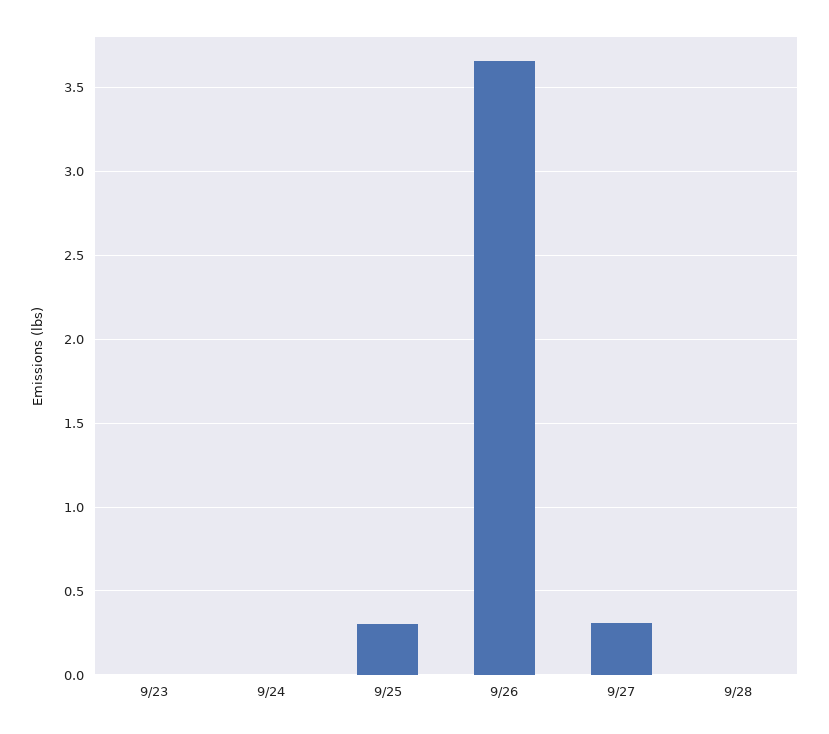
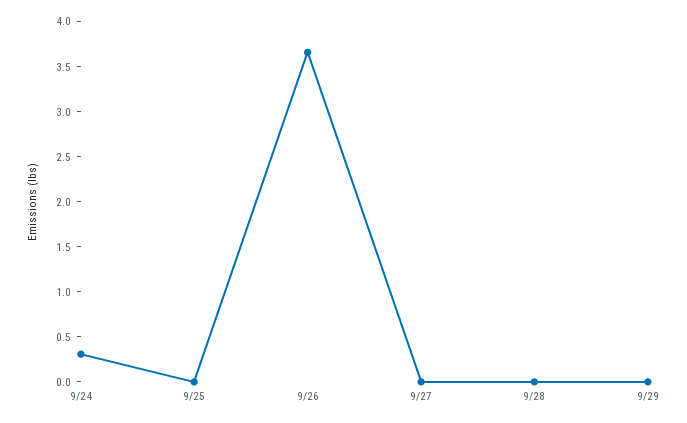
9/23: 0 -> none
9/24: 0 -> 0.3
9/25: 0.3 -> 0
9/27: 0.3 -> 0
9/29: none -> 0

